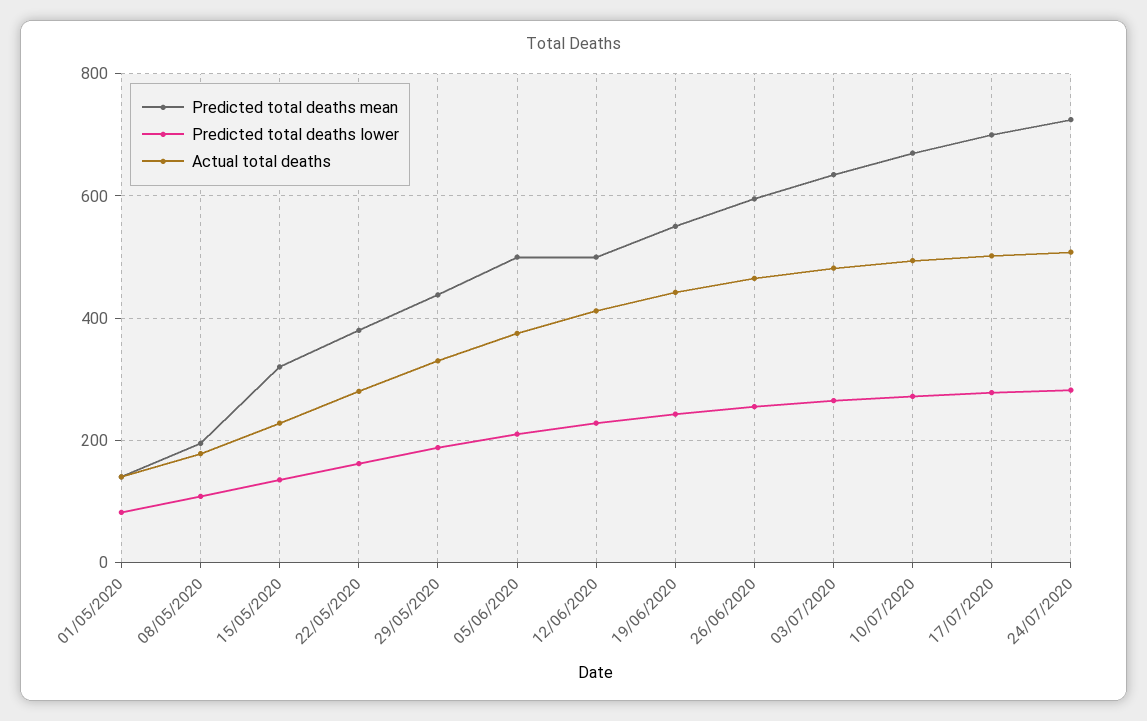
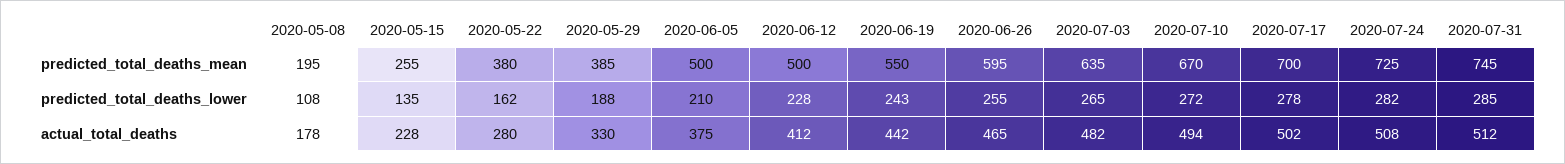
Predicted total deaths mean, 01/05/2020: 140 -> none
Predicted total deaths lower, 01/05/2020: 80 -> none
Actual total deaths, 01/05/2020: 140 -> none
Predicted total deaths mean, 15/05/2020: 320 -> 255
Predicted total deaths mean, 29/05/2020: 440 -> 385
Predicted total deaths mean, 2020-07-31: none -> 745
Predicted total deaths lower, 2020-07-31: none -> 285
Actual total deaths, 2020-07-31: none -> 512

